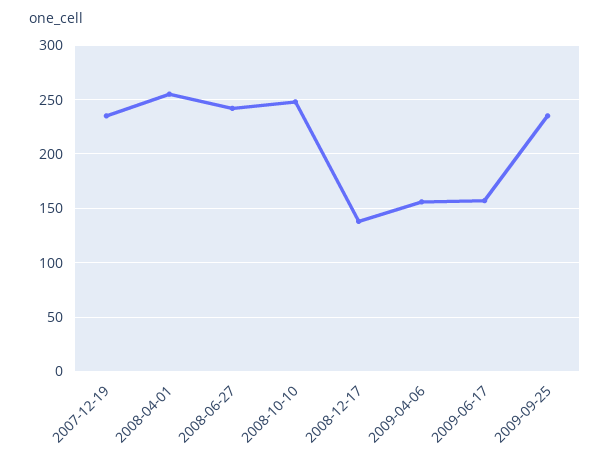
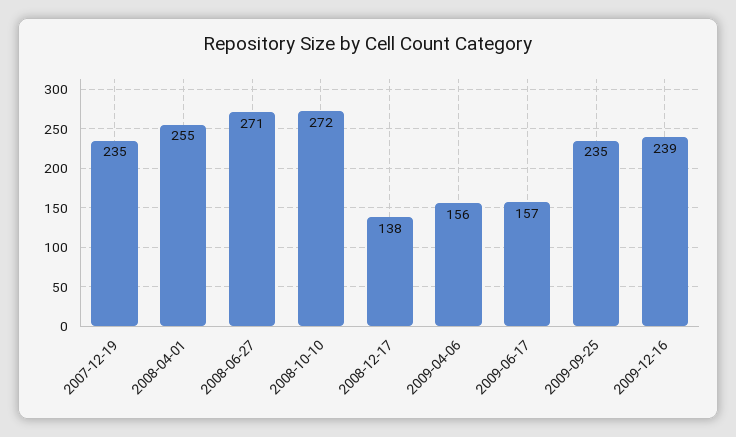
2008-06-27: 240 -> 271
2008-10-10: 250 -> 272
2009-12-16: none -> 239

